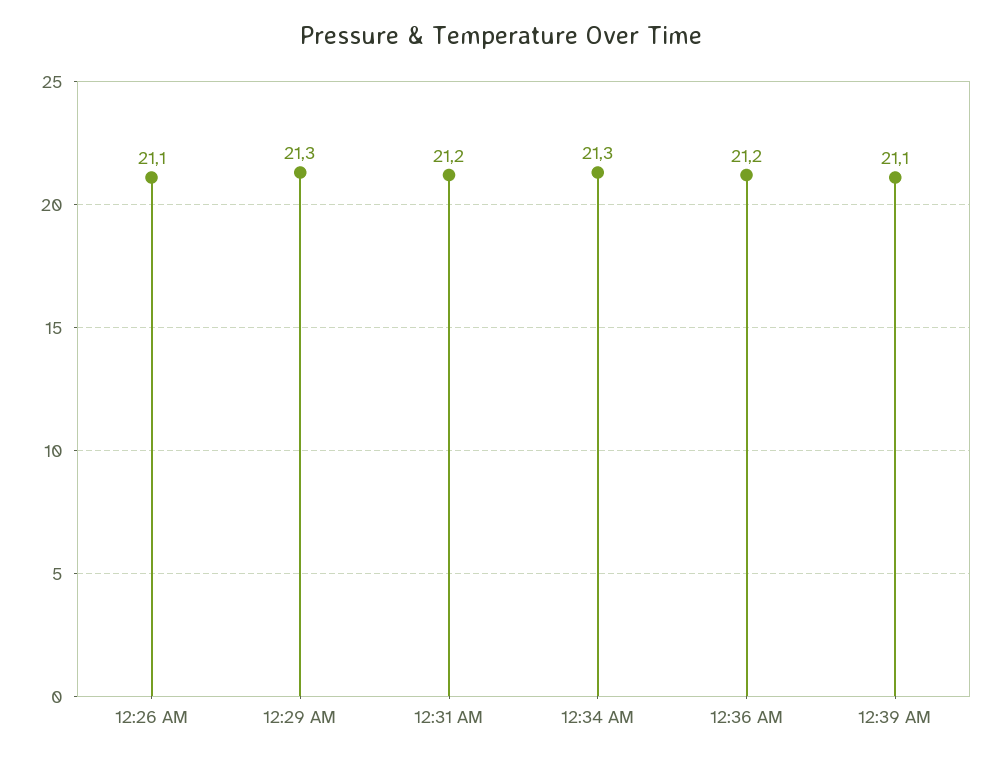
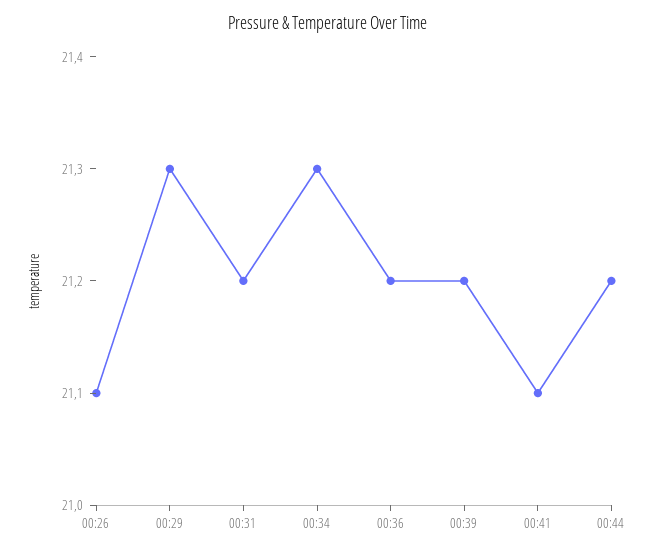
12:39 AM: 21.1 -> 21.2
00:41: none -> 21.1
00:44: none -> 21.2

